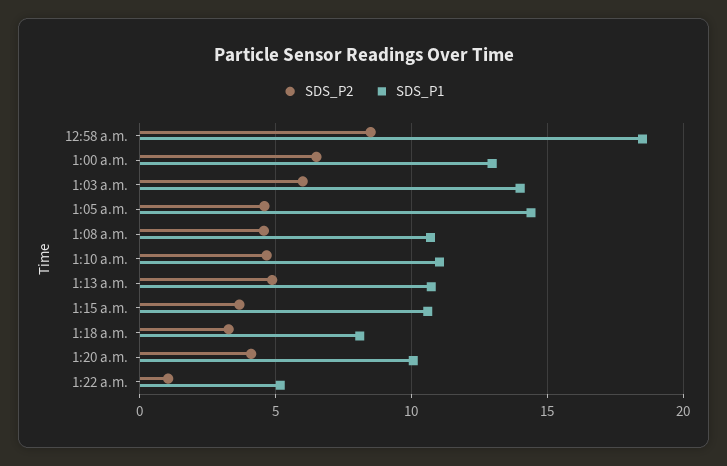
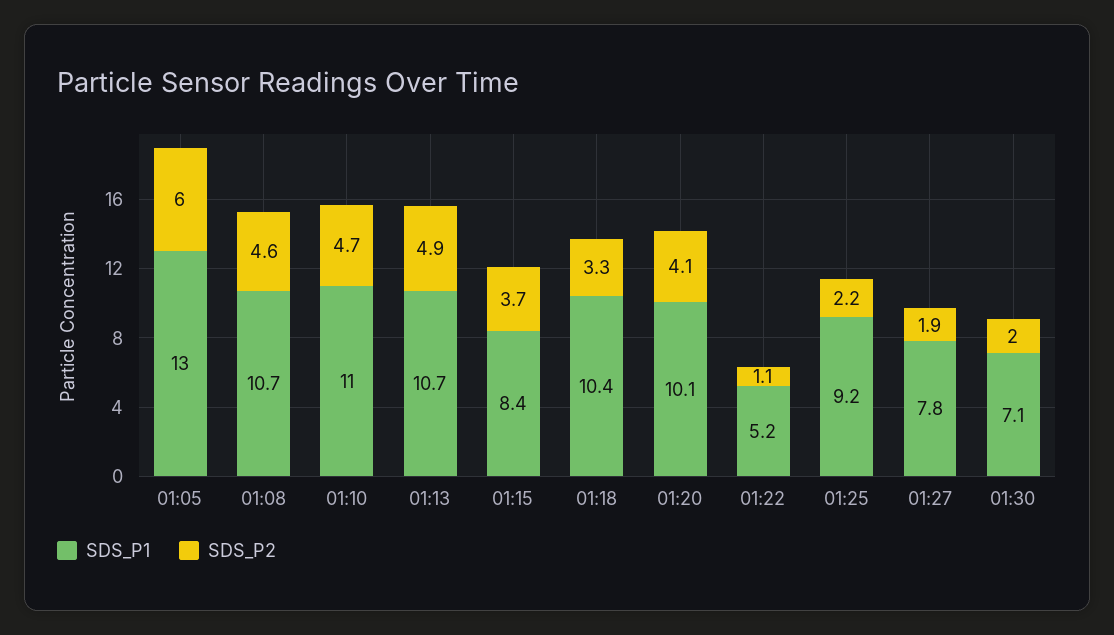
SDS_P2, 12:58 a.m.: 8.5 -> none
SDS_P1, 12:58 a.m.: 18.5 -> none
SDS_P2, 1:00 a.m.: 6.5 -> none
SDS_P1, 1:00 a.m.: 13 -> none
SDS_P2, 1:03 a.m.: 6 -> none
SDS_P1, 1:03 a.m.: 14 -> none
SDS_P2, 1:05 a.m.: 4.5 -> 6
SDS_P1, 1:05 a.m.: 14.5 -> 13
SDS_P1, 1:15 a.m.: 10.5 -> 8.4
SDS_P1, 1:18 a.m.: 8 -> 10.4
SDS_P1, 01:25: none -> 9.2
SDS_P2, 01:25: none -> 2.2
SDS_P1, 01:27: none -> 7.8
SDS_P2, 01:27: none -> 1.9
SDS_P1, 01:30: none -> 7.1
SDS_P2, 01:30: none -> 2

